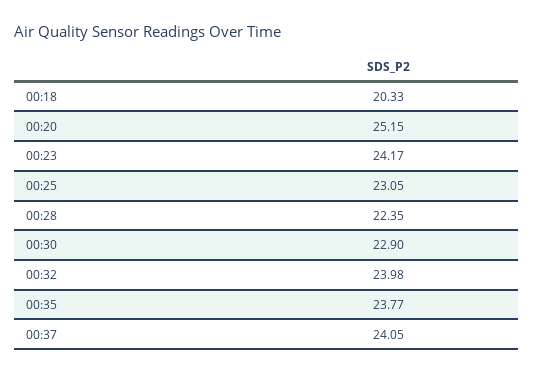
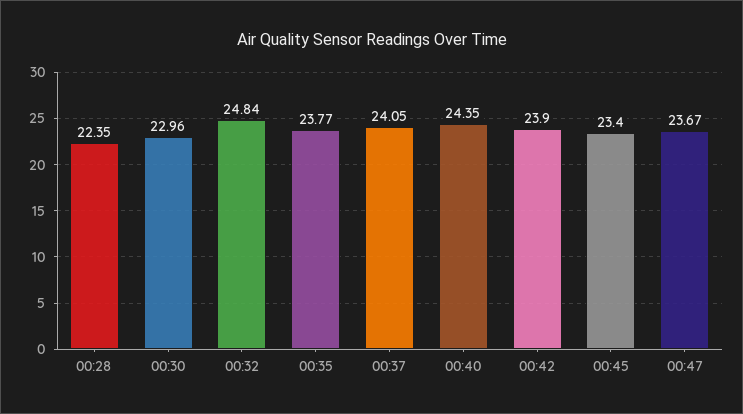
00:18: 20.33 -> none
00:20: 25.15 -> none
00:23: 24.17 -> none
00:25: 23.05 -> none
00:30: 22.9 -> 22.96
00:32: 23.98 -> 24.84
00:40: none -> 24.35
00:42: none -> 23.9
00:45: none -> 23.4
00:47: none -> 23.67

